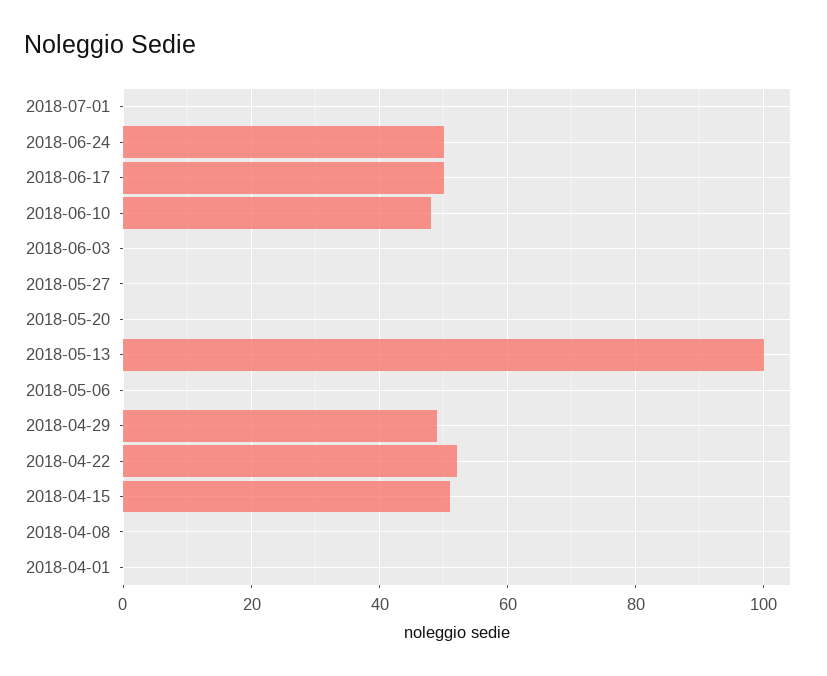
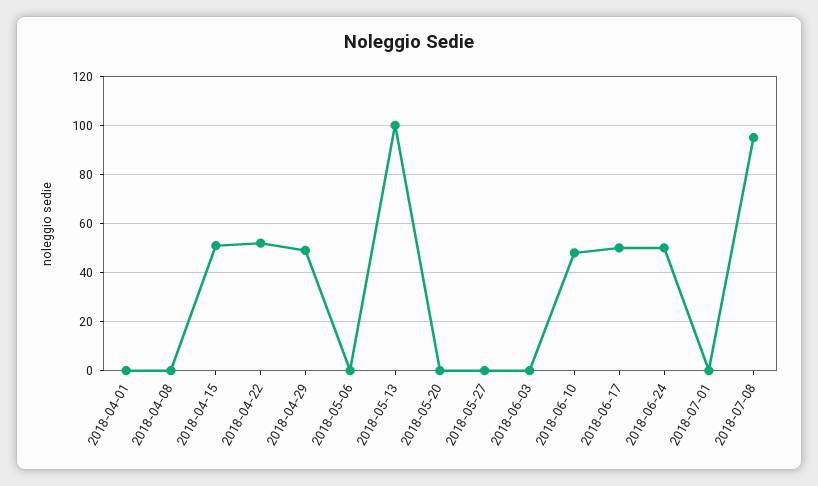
2018-07-08: none -> 95

